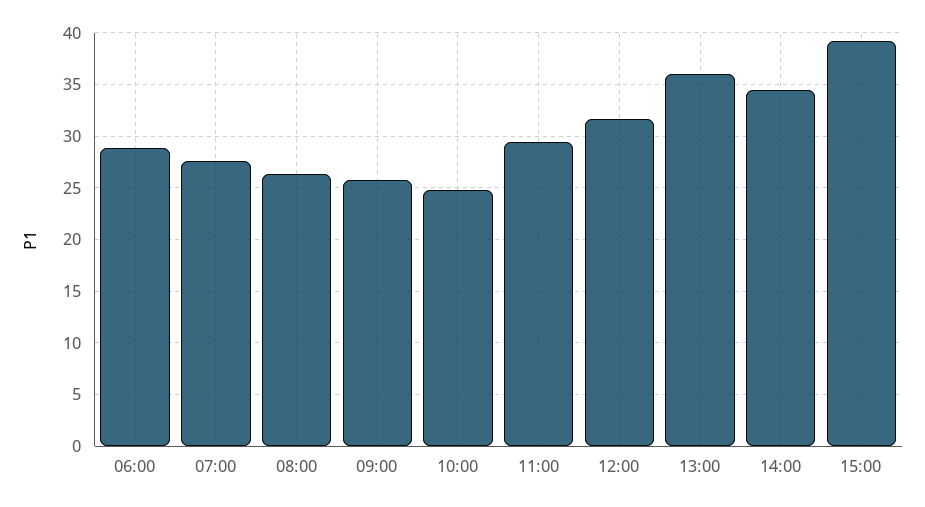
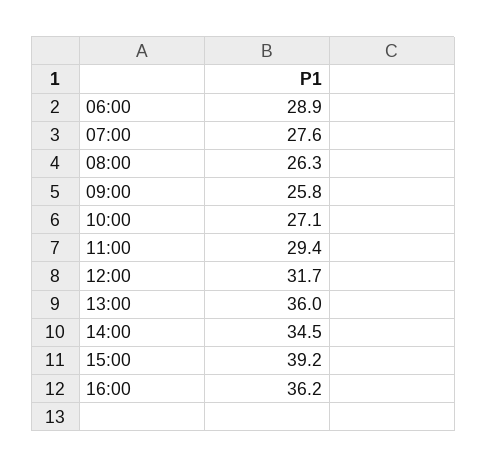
10:00: 25 -> 27.1
16:00: none -> 36.2

